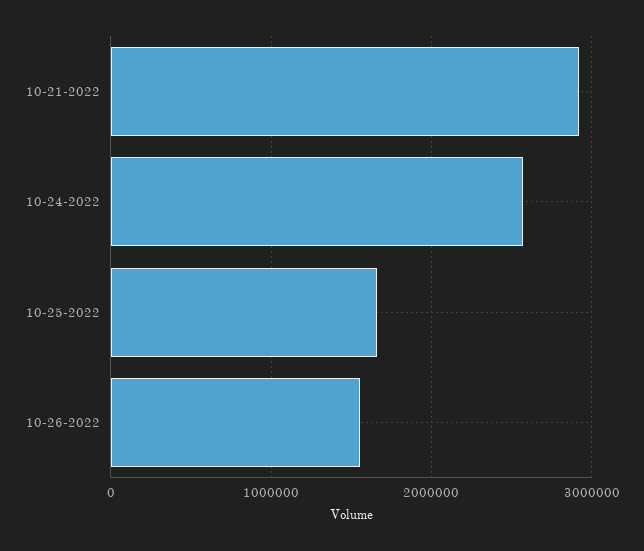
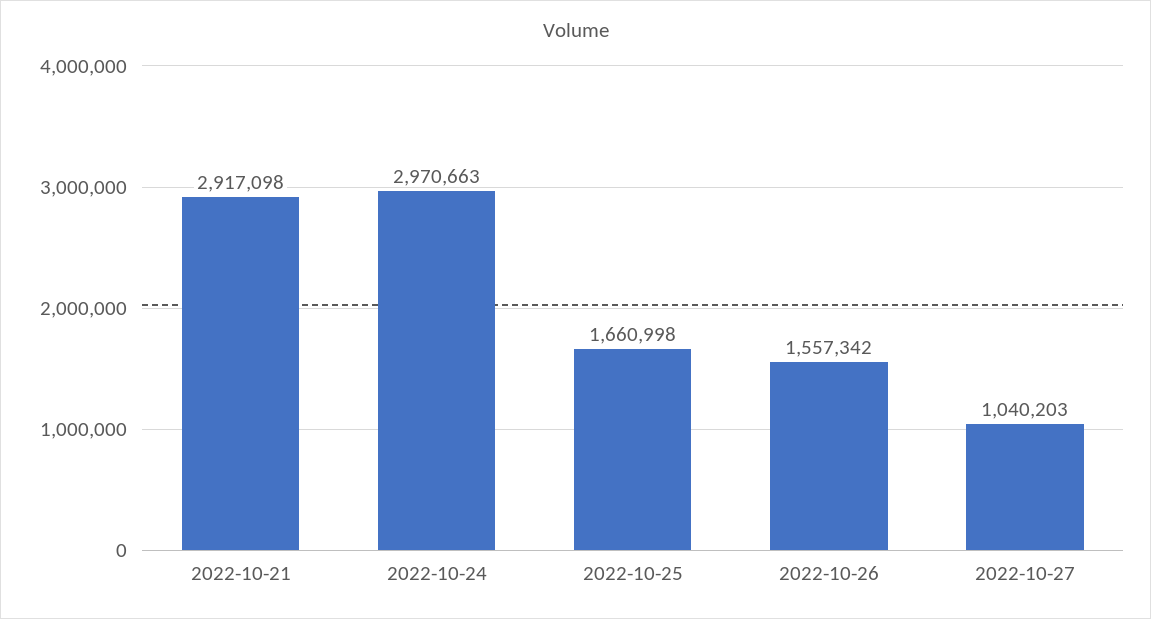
10-24-2022: 2600000 -> 2970663
2022-10-27: none -> 1040203

